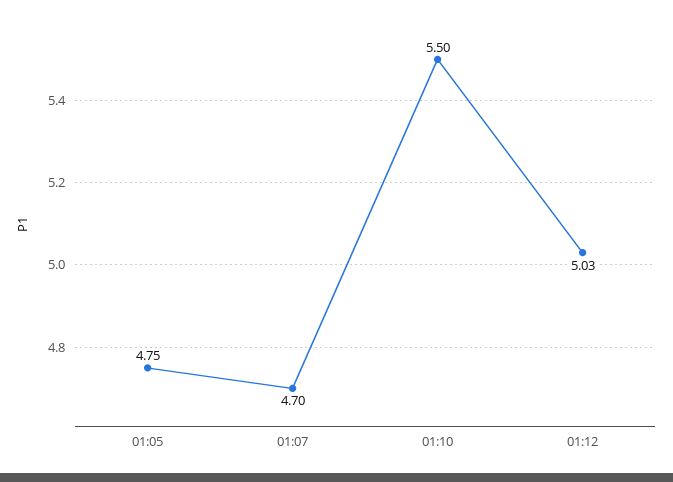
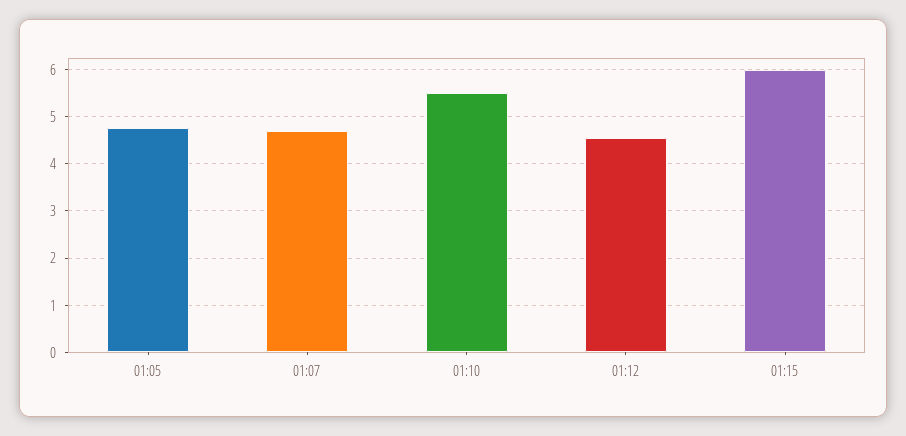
01:12: 5.03 -> 4.6
01:15: none -> 6

